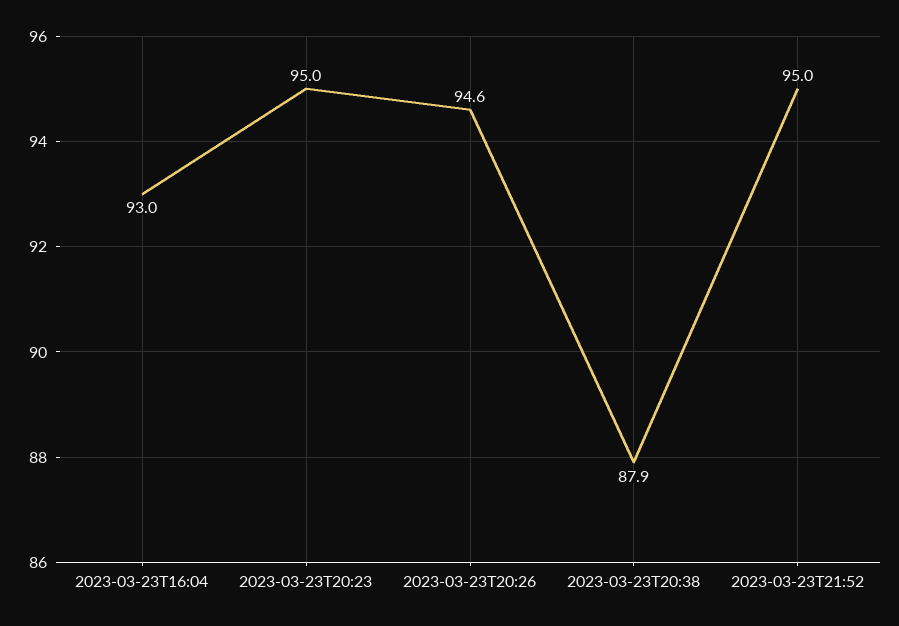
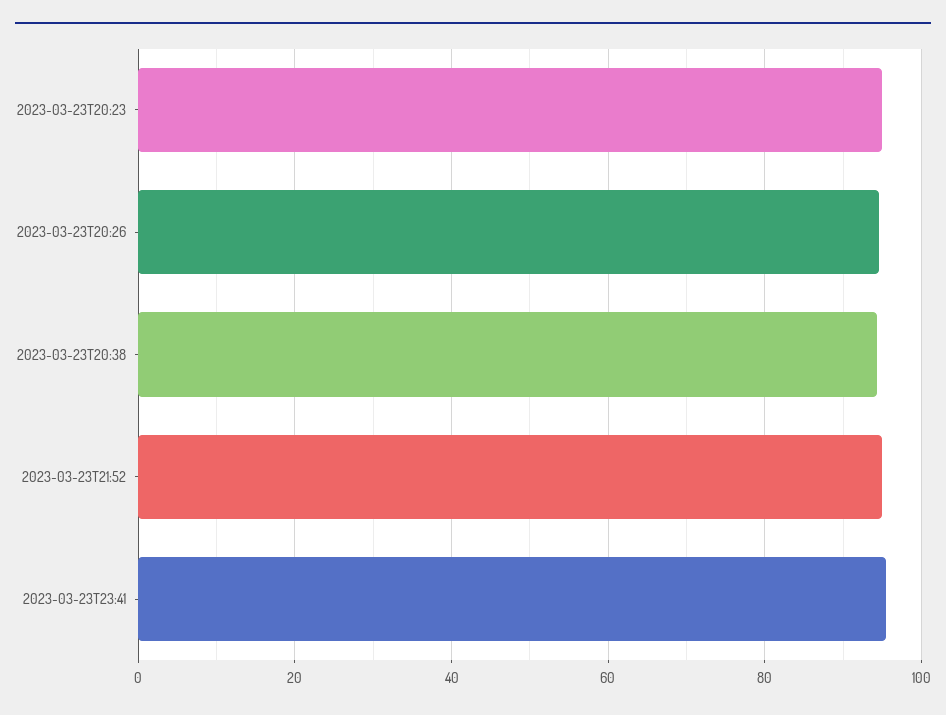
2023-03-23T16:04: 93 -> none
2023-03-23T20:38: 87.9 -> 94
2023-03-23T23:41: none -> 96

